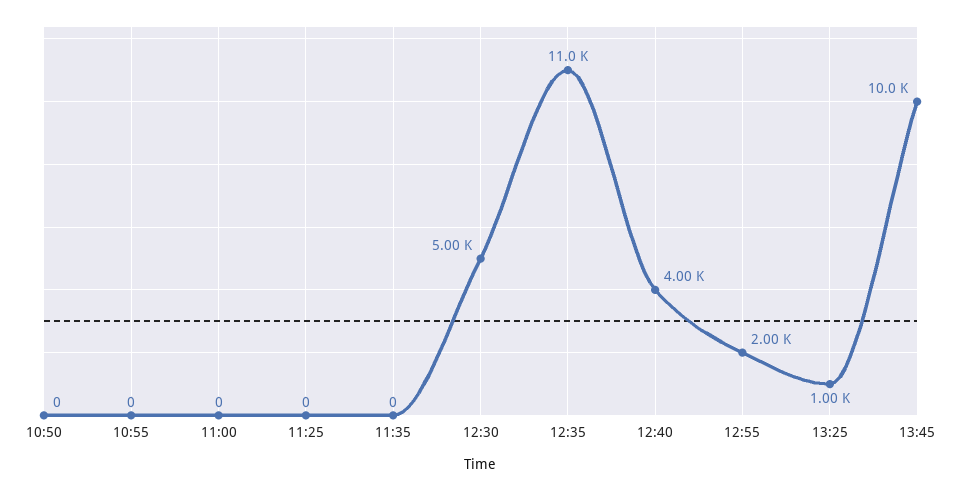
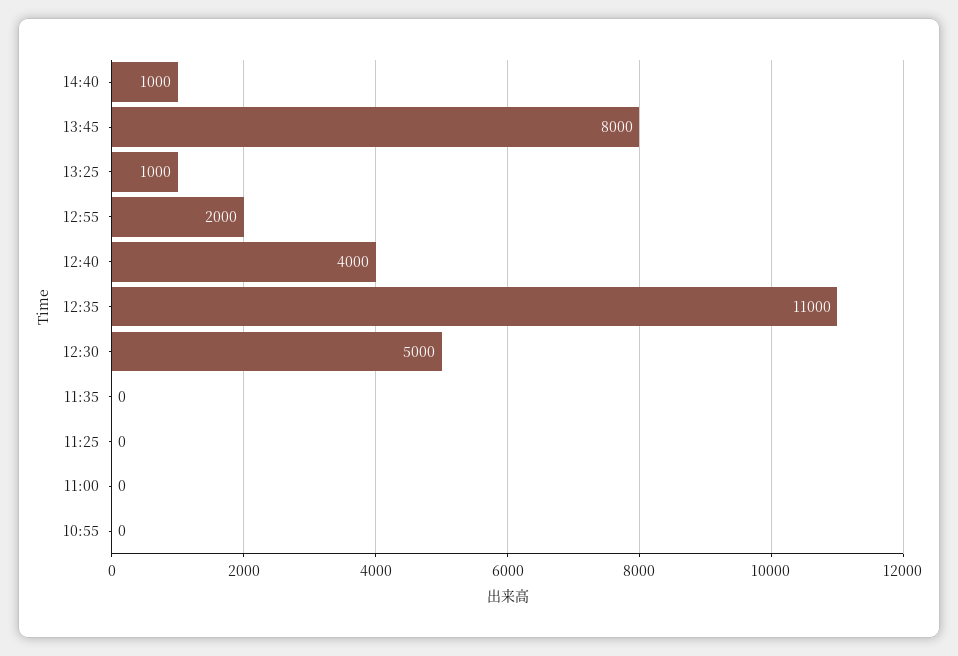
10:50: 0 -> none
13:45: 10000 -> 8000
14:40: none -> 1000

